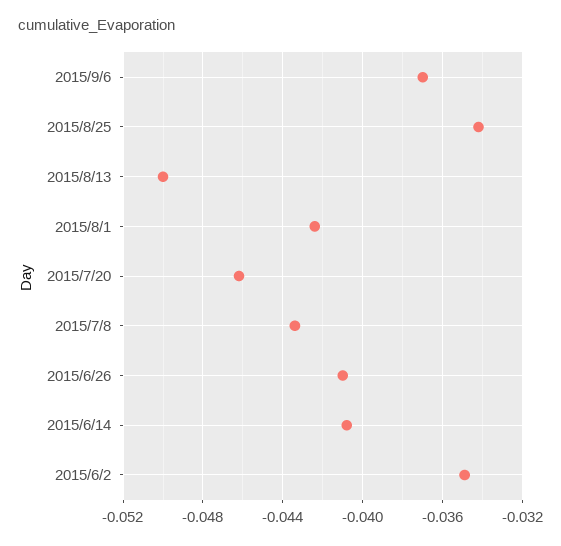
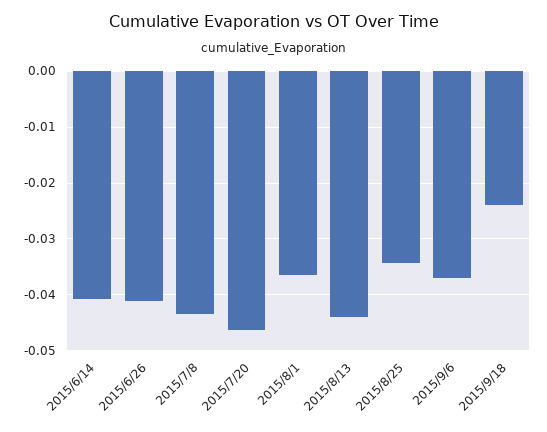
2015/8/13: -0.05 -> -0.044
2015/8/1: -0.0425 -> -0.036
2015/6/2: -0.035 -> none
2015/9/18: none -> -0.024

